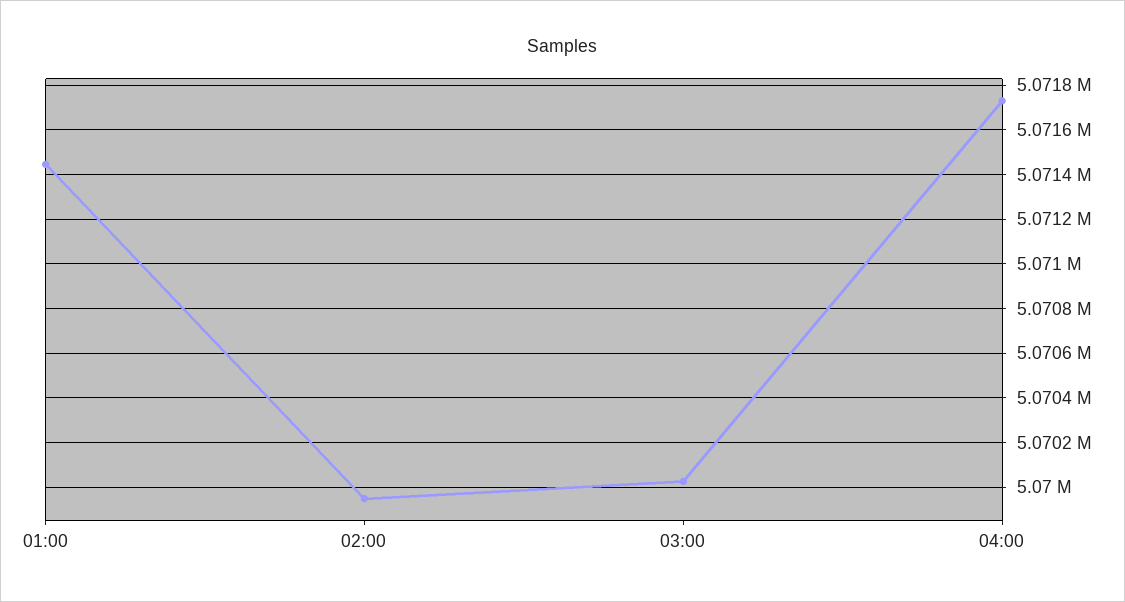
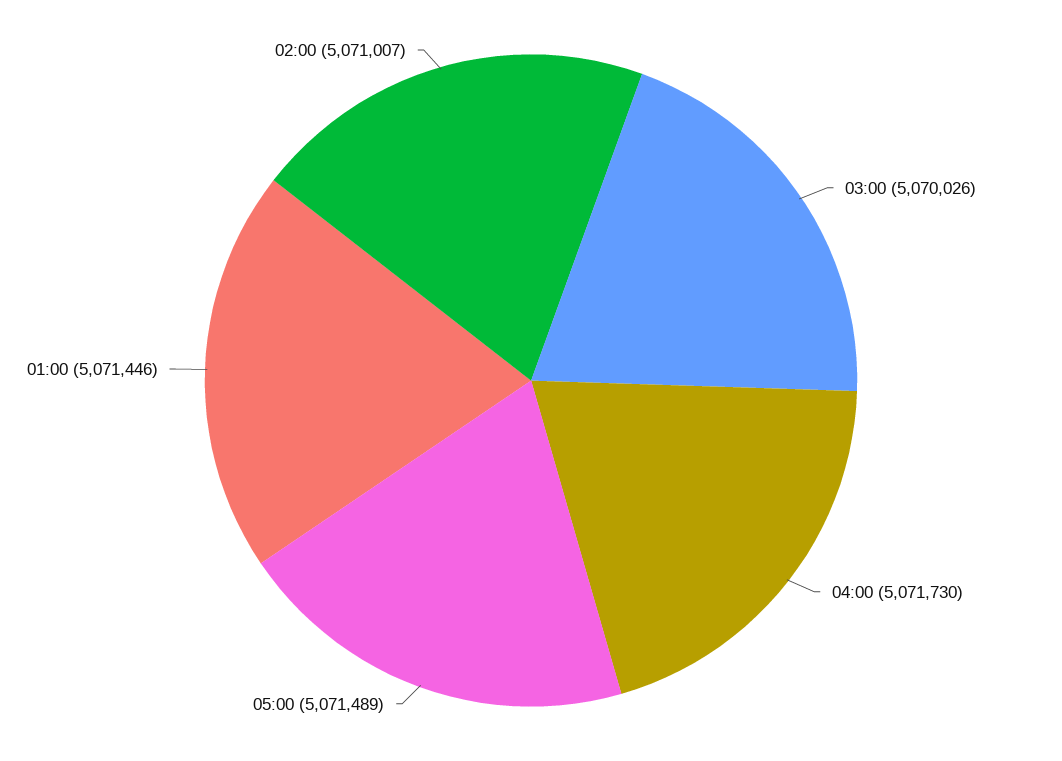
02:00: 5069950 -> 5071007
05:00: none -> 5071489

